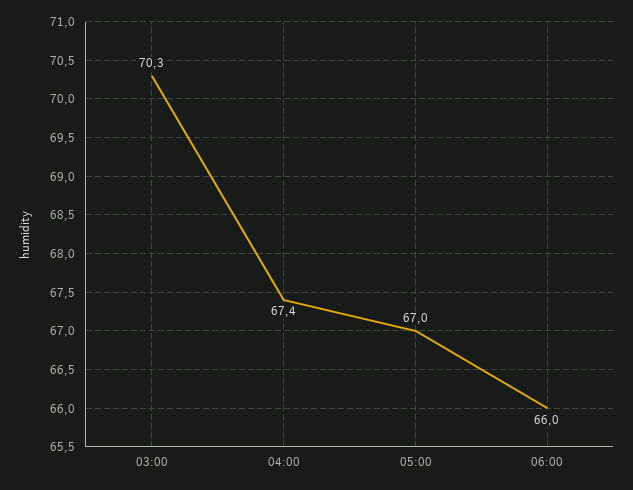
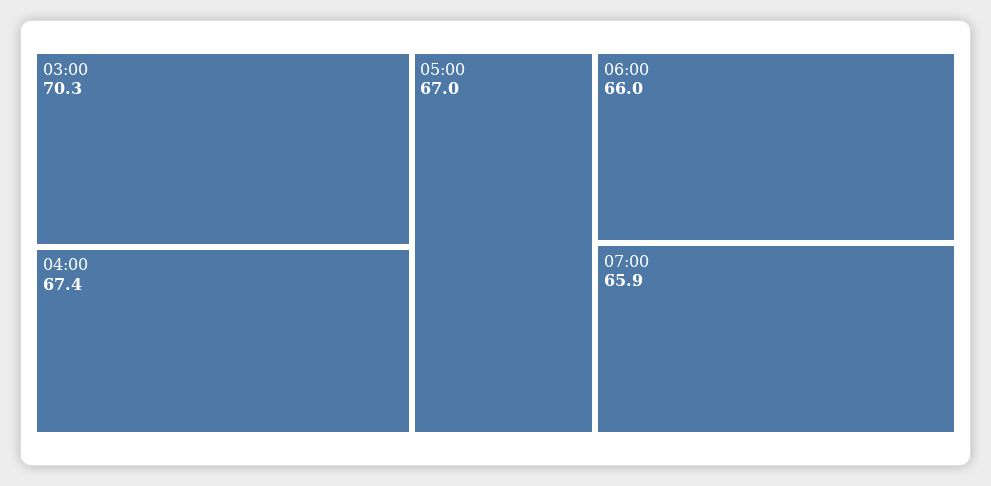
07:00: none -> 65.9

